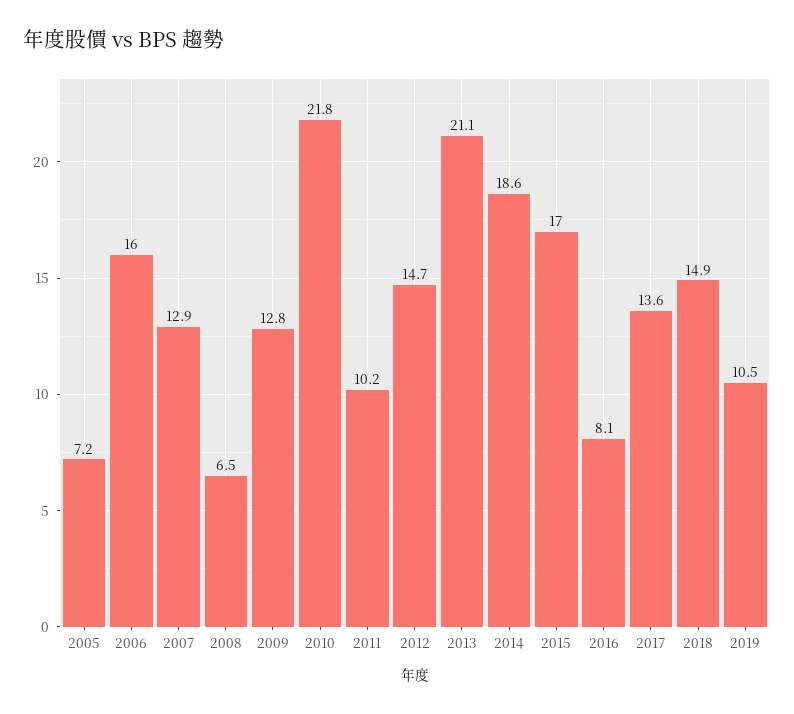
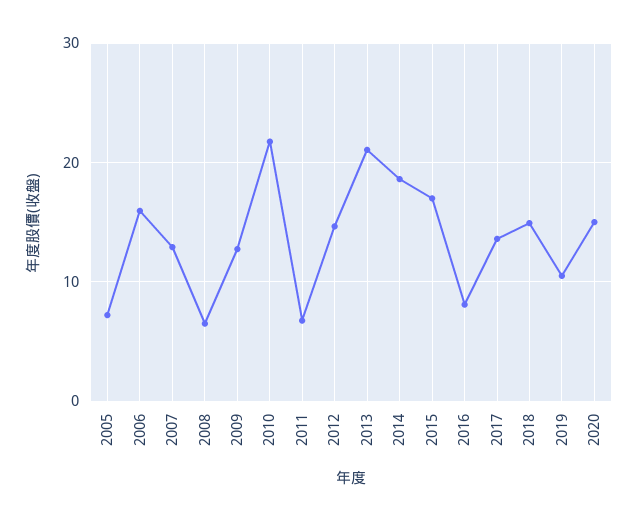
2011: 10.2 -> 7
2020: none -> 15

